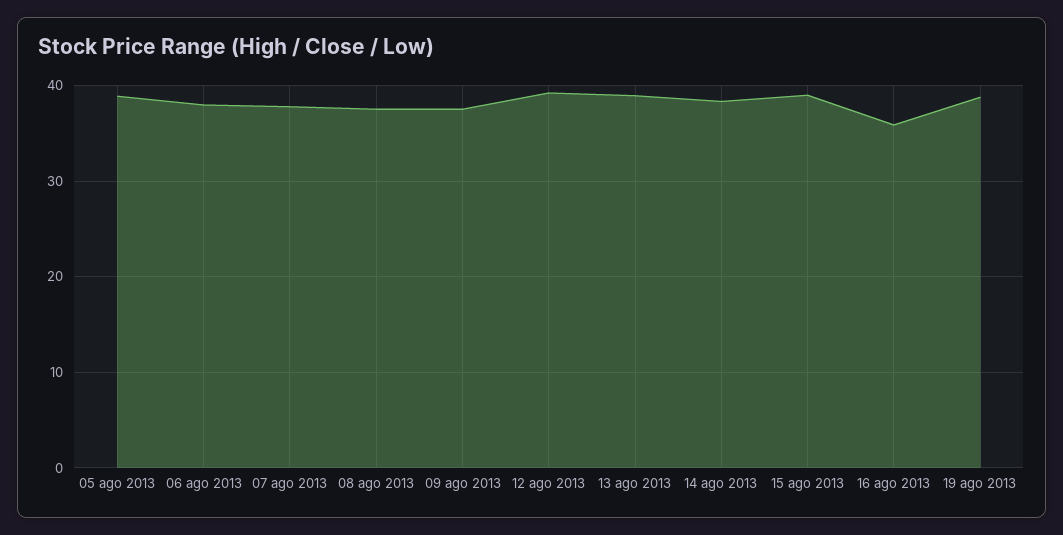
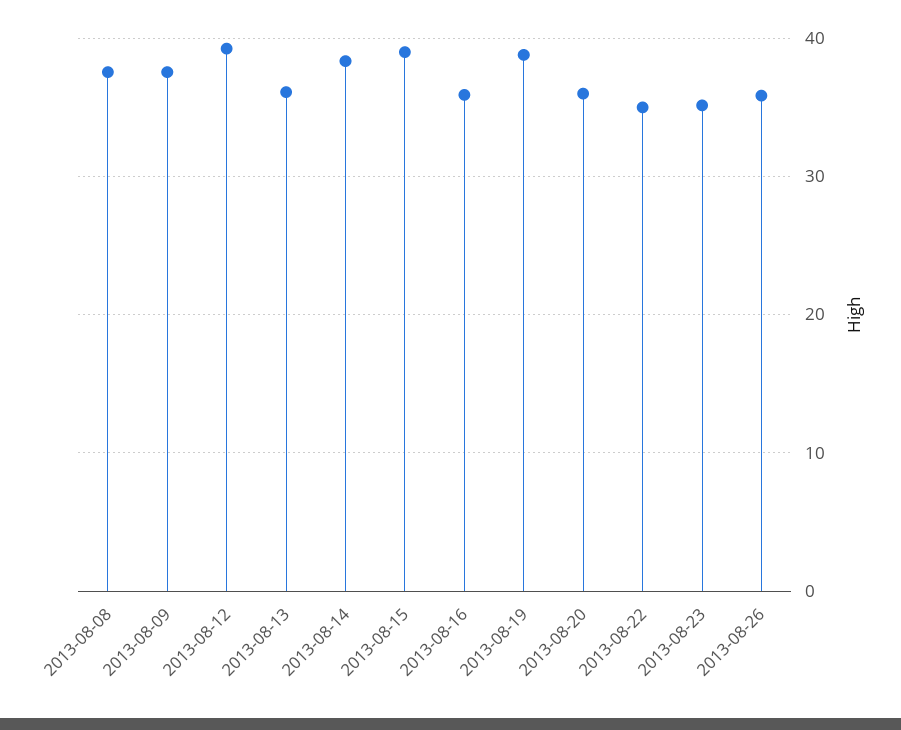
05 ago 2013: 39 -> none
06 ago 2013: 38 -> none
07 ago 2013: 38 -> none
13 ago 2013: 39 -> 36
2013-08-20: none -> 36
2013-08-22: none -> 35
2013-08-23: none -> 35
2013-08-26: none -> 36

